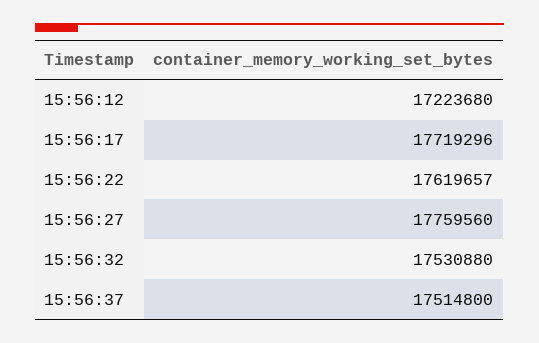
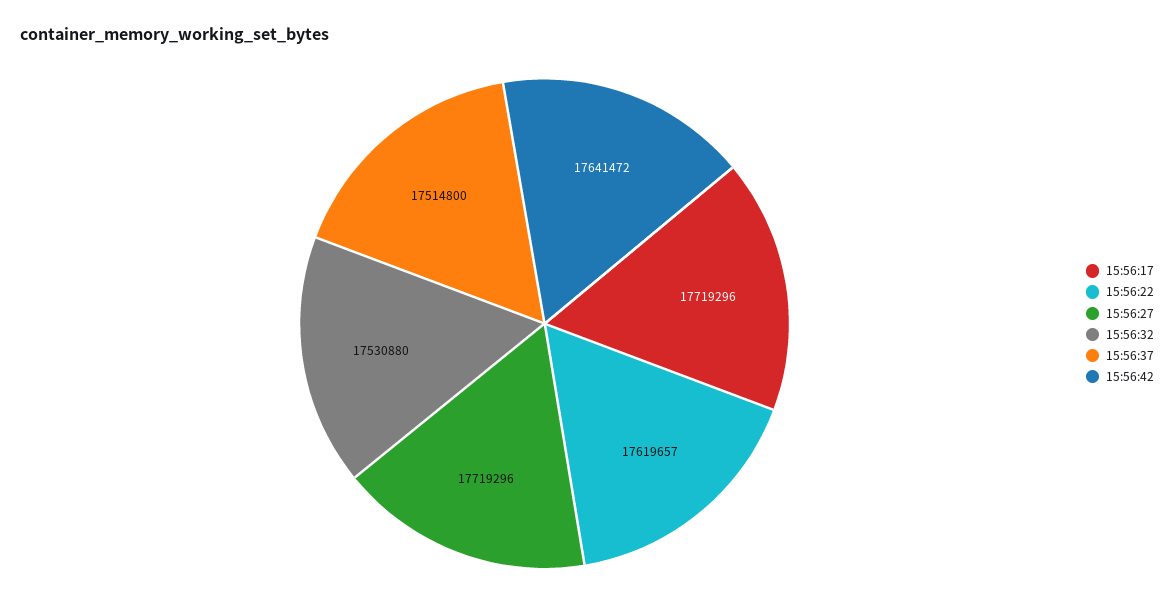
15:56:12: 17223680 -> none
15:56:27: 17759560 -> 17719296
15:56:42: none -> 17641472

